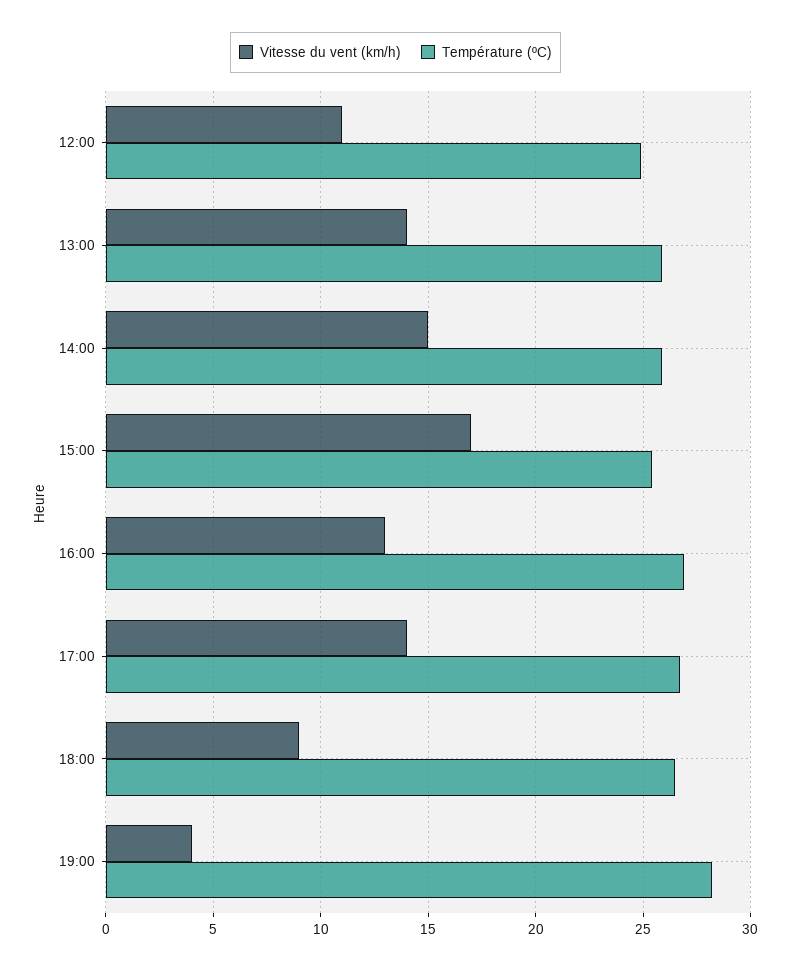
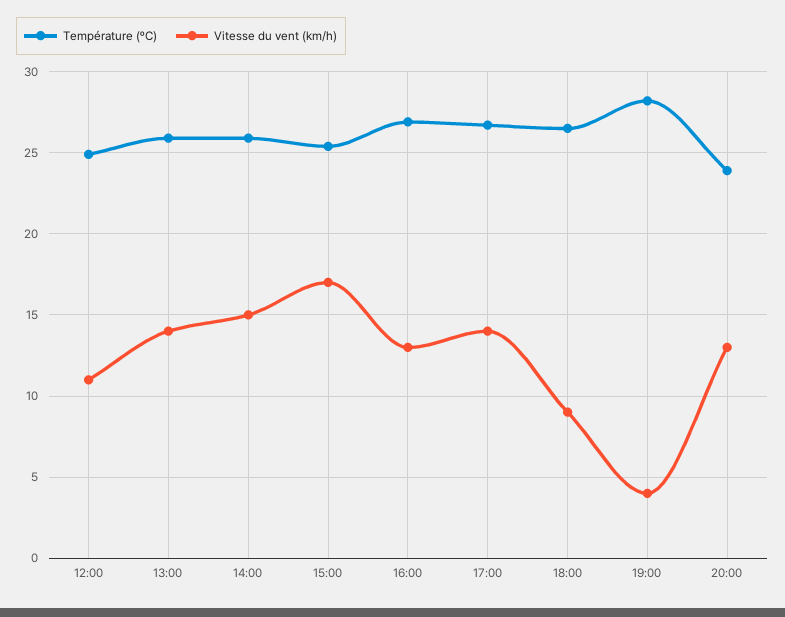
Température (ºC), 20:00: none -> 24
Vitesse du vent (km/h), 20:00: none -> 13

